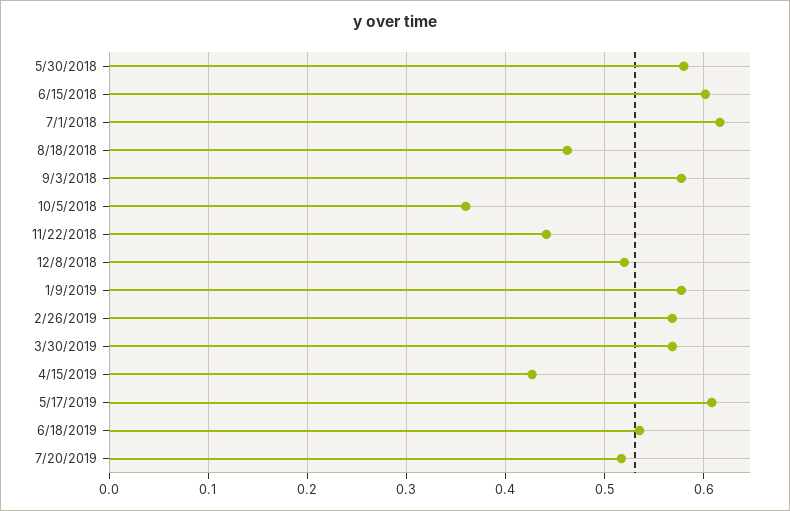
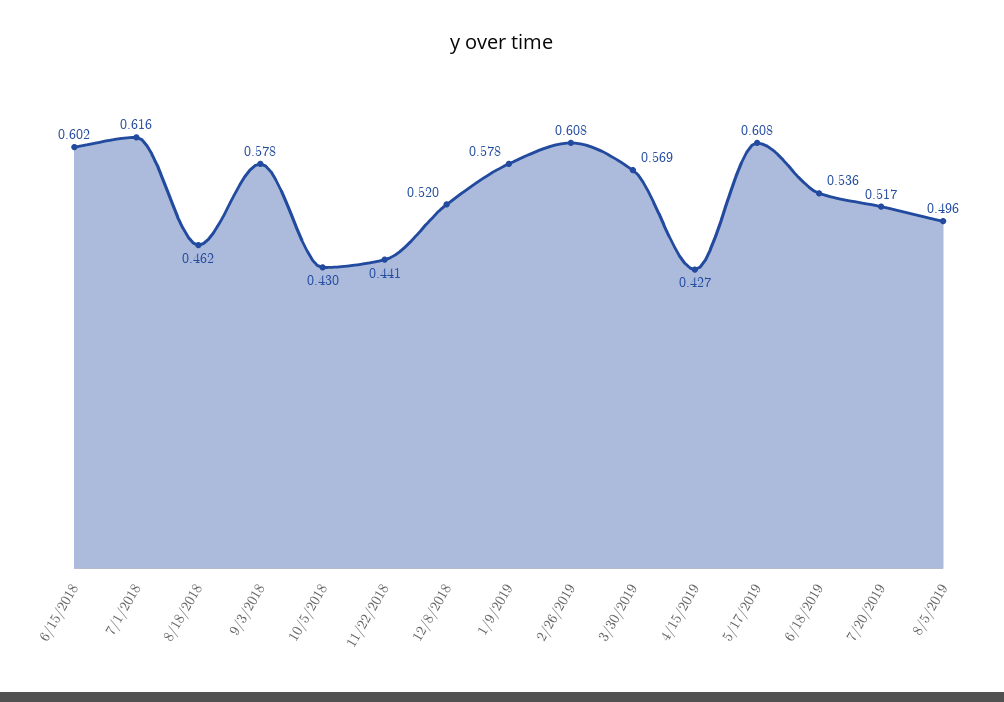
5/30/2018: 0.58 -> none
10/5/2018: 0.36 -> 0.43
2/26/2019: 0.57 -> 0.608
8/5/2019: none -> 0.496

